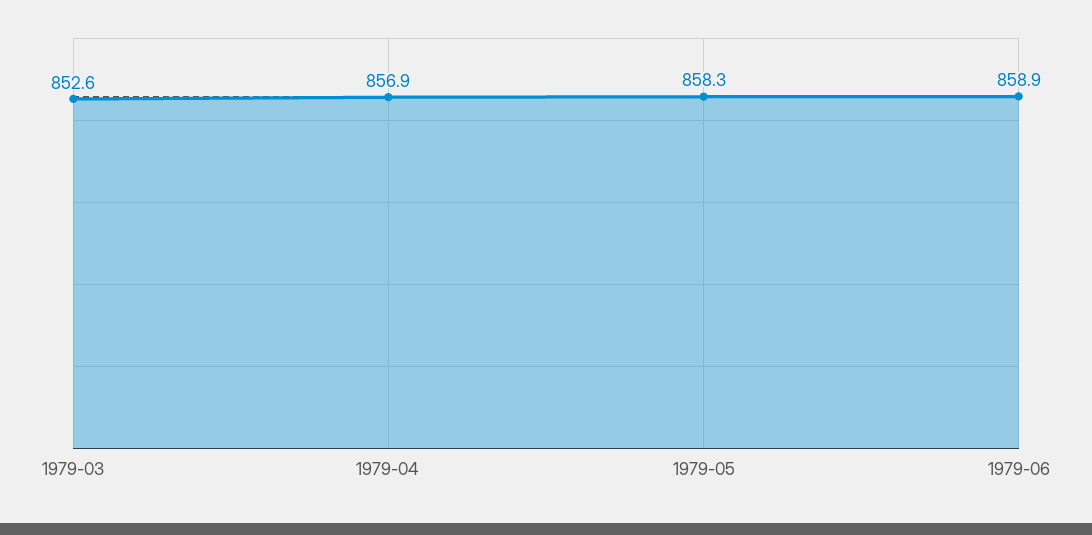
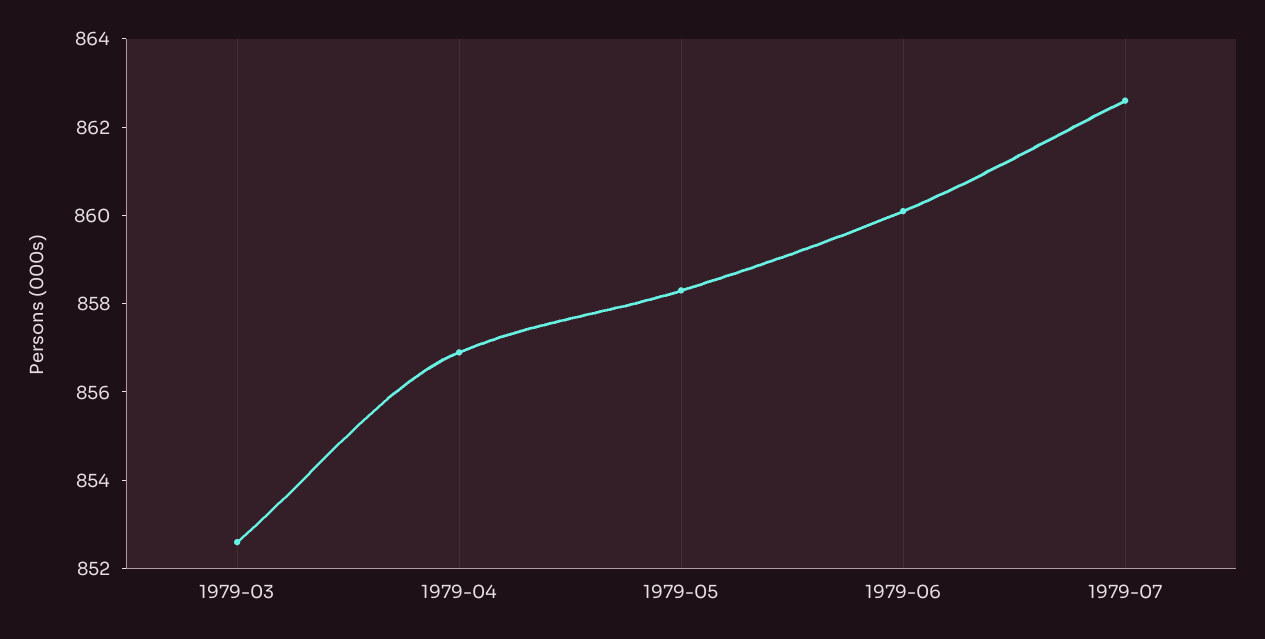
1979-06: 858.9 -> 860
1979-07: none -> 862.5

